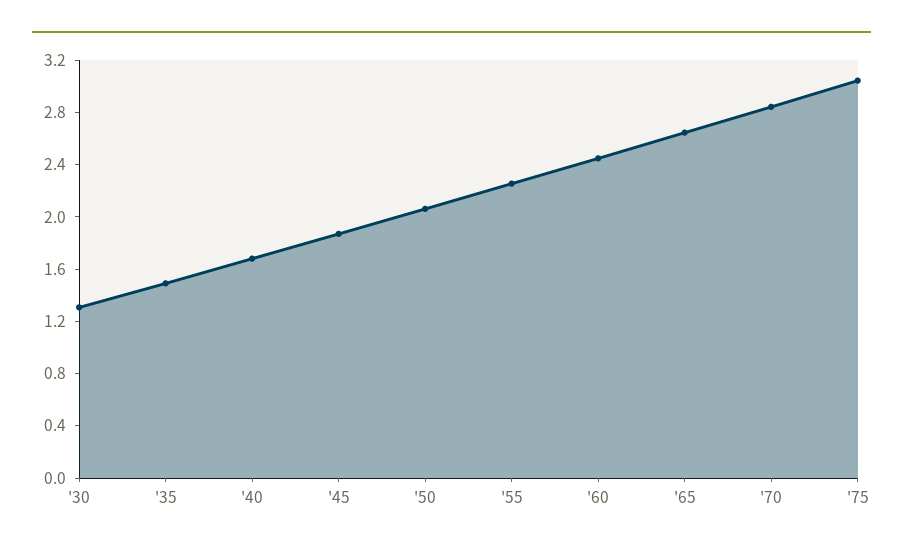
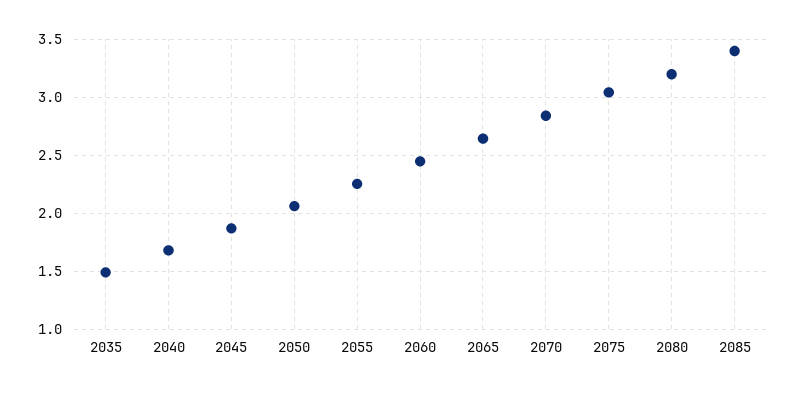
'30: 1.3 -> none
2080: none -> 3.2
2085: none -> 3.4

